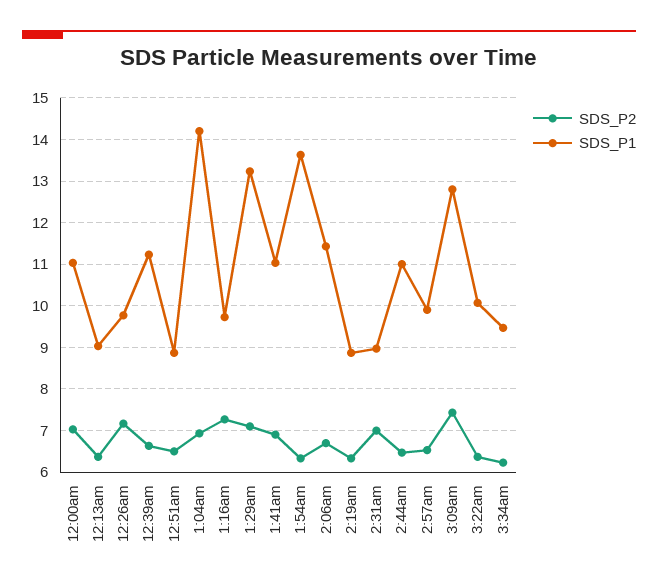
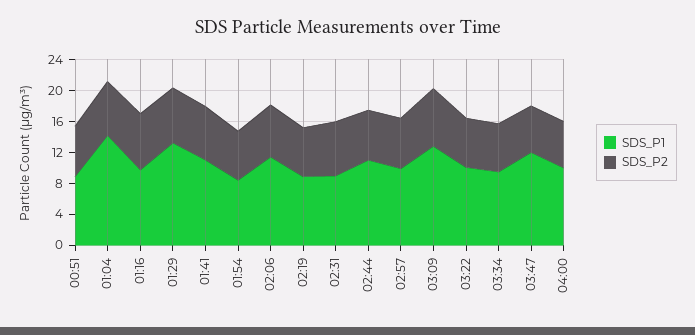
SDS_P2, 12:00am: 7 -> none
SDS_P1, 12:00am: 11 -> none
SDS_P2, 12:13am: 6.4 -> none
SDS_P1, 12:13am: 9 -> none
SDS_P2, 12:26am: 7.2 -> none
SDS_P1, 12:26am: 9.8 -> none
SDS_P2, 12:39am: 6.6 -> none
SDS_P1, 12:39am: 11.2 -> none
SDS_P1, 1:54am: 13.6 -> 8
SDS_P1, 03:47: none -> 12
SDS_P2, 03:47: none -> 6
SDS_P1, 04:00: none -> 10
SDS_P2, 04:00: none -> 6

